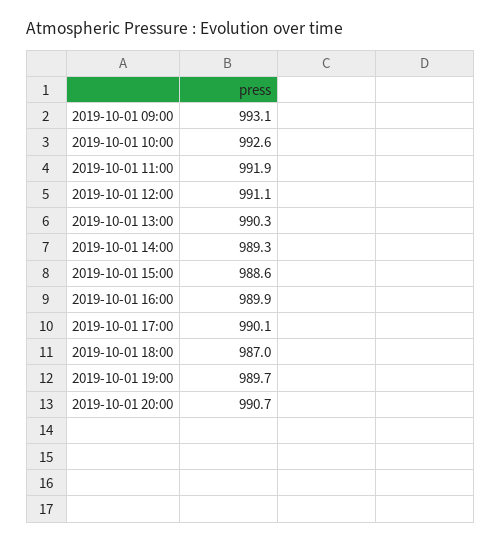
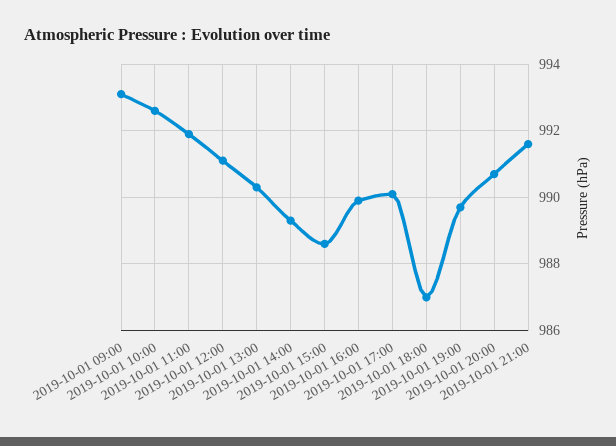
2019-10-01 21:00: none -> 991.5

